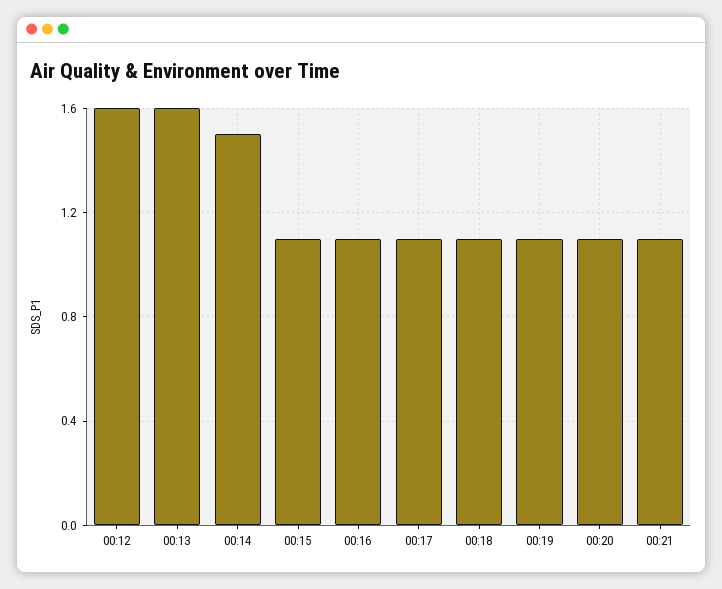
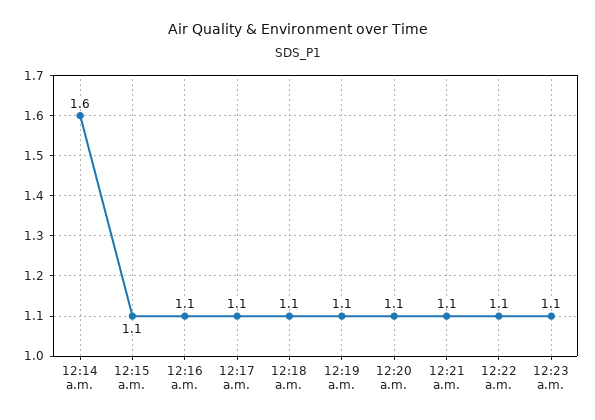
00:12: 1.6 -> none
00:13: 1.6 -> none
00:14: 1.5 -> 1.6
12:22 a.m.: none -> 1.1
12:23 a.m.: none -> 1.1

